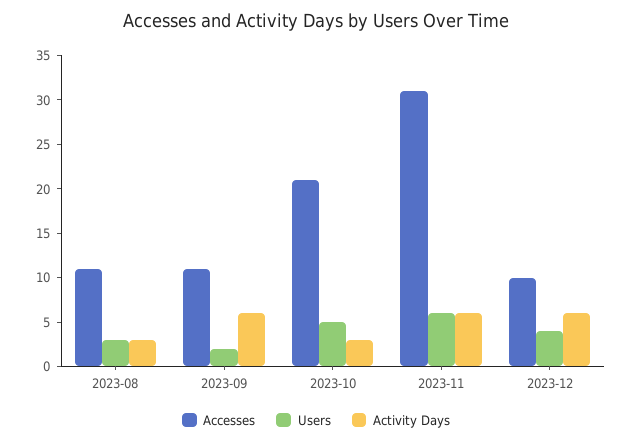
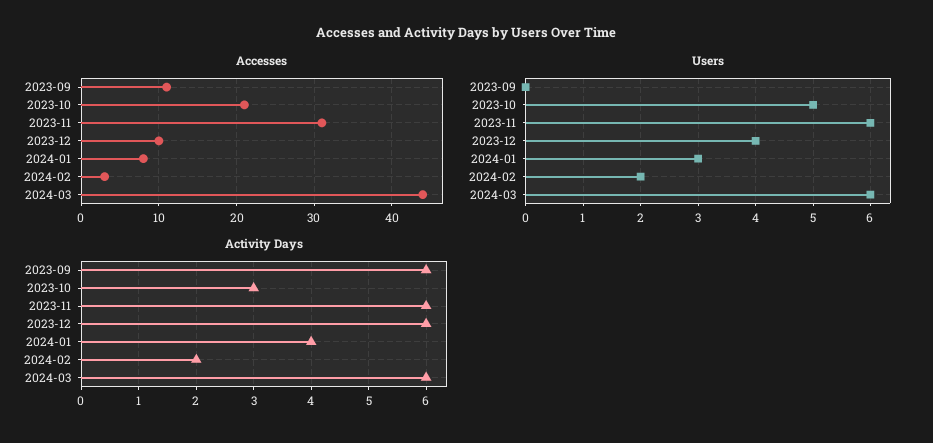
Accesses, 2023-08: 11 -> none
Users, 2023-08: 3 -> none
Activity Days, 2023-08: 3 -> none
Users, 2023-09: 2 -> 0
Accesses, 2024-01: none -> 8
Accesses, 2024-02: none -> 3
Accesses, 2024-03: none -> 44
Users, 2024-01: none -> 3
Users, 2024-02: none -> 2
Users, 2024-03: none -> 6
Activity Days, 2024-01: none -> 4
Activity Days, 2024-02: none -> 2
Activity Days, 2024-03: none -> 6

